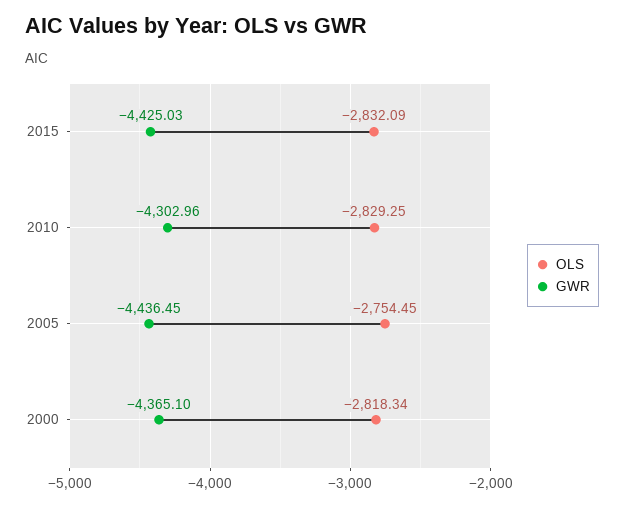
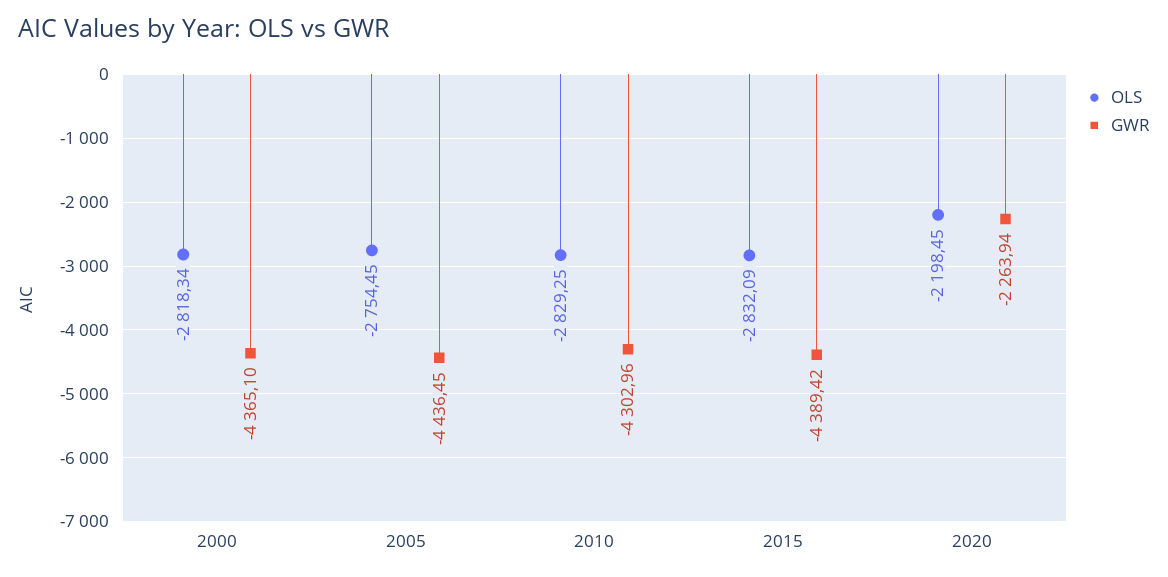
GWR, 2015: -4425.03 -> -4389.42
OLS, 2020: none -> -2198.45
GWR, 2020: none -> -2263.94

